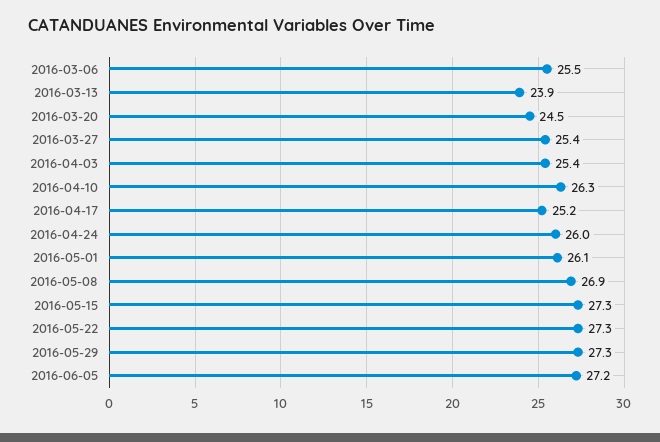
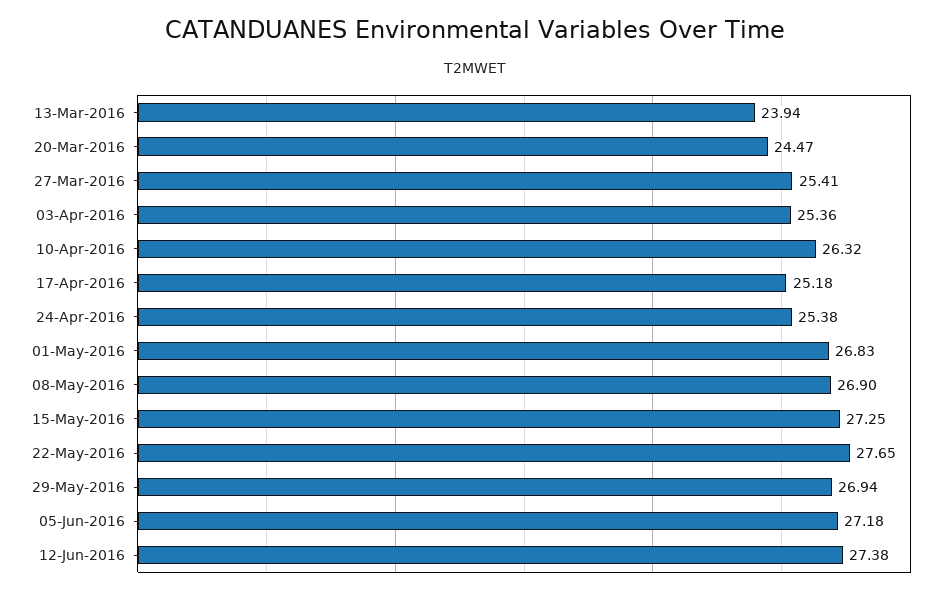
2016-03-06: 25.5 -> none
2016-04-24: 26 -> 25.38
2016-05-01: 26.1 -> 26.83
2016-05-22: 27.3 -> 27.65
2016-05-29: 27.3 -> 26.94
12-Jun-2016: none -> 27.38

